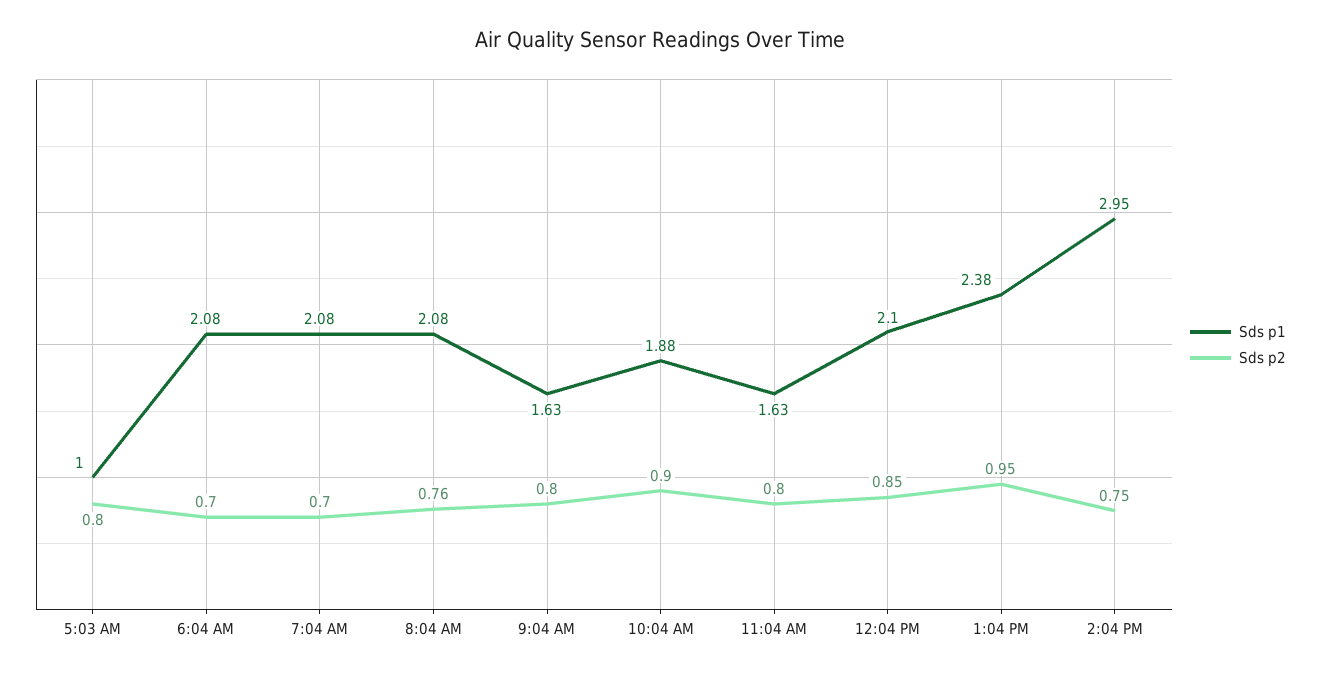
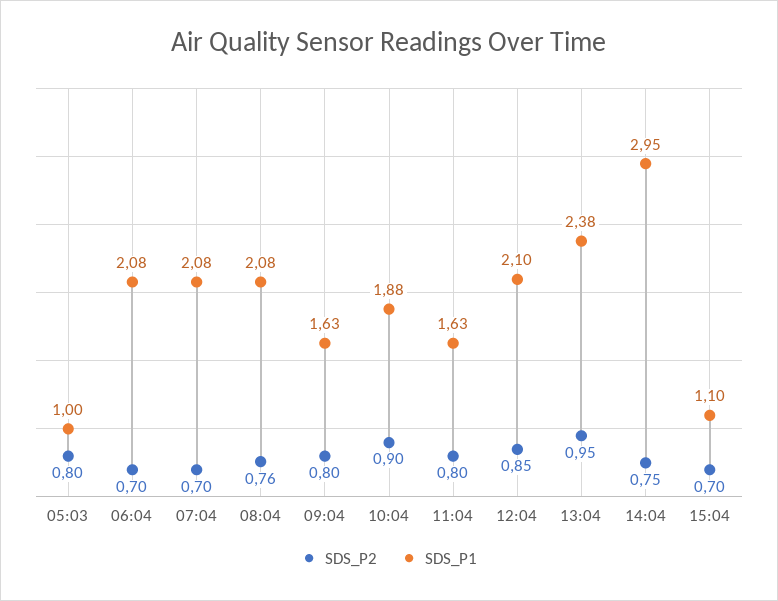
Sds p2, 15:04: none -> 0.7
Sds p1, 15:04: none -> 1.1

